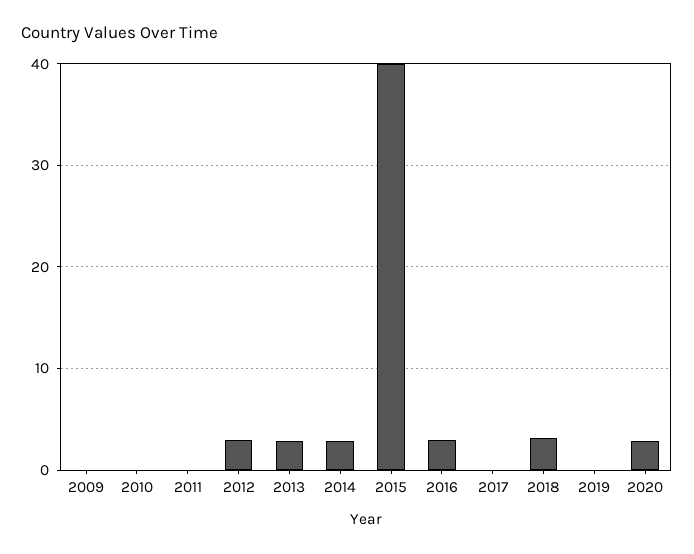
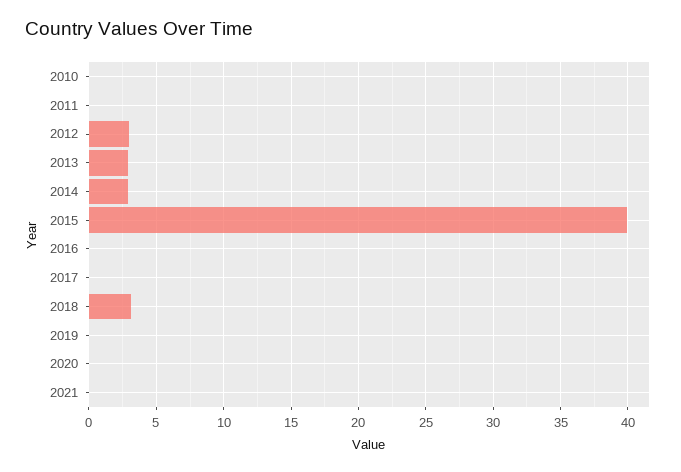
2009: 0 -> none
2016: 3 -> 0
2020: 3 -> 0
2021: none -> 0

